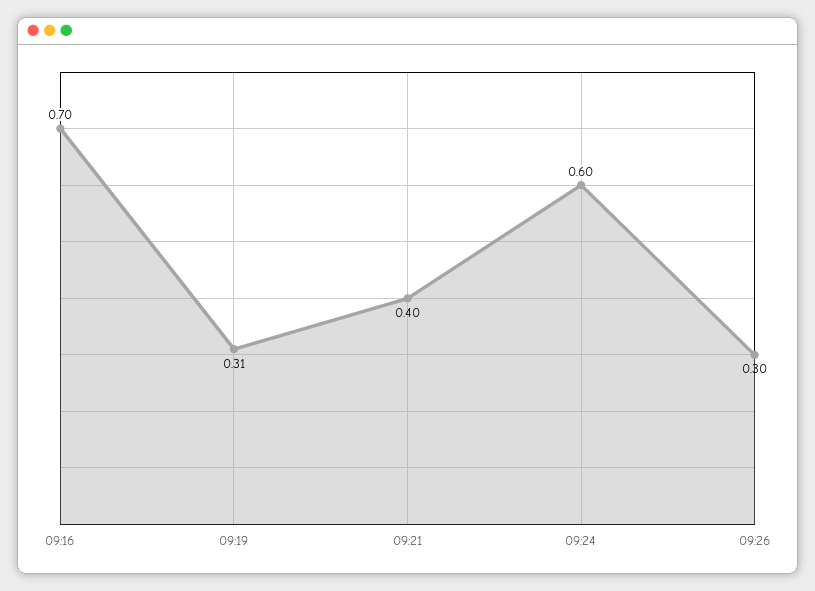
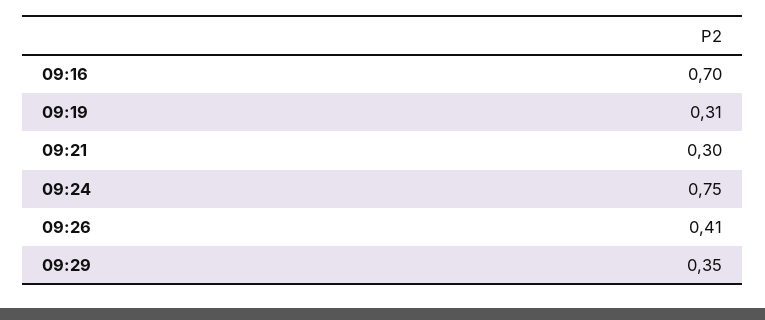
09:21: 0.4 -> 0.3
09:24: 0.6 -> 0.75
09:26: 0.3 -> 0.41
09:29: none -> 0.35

